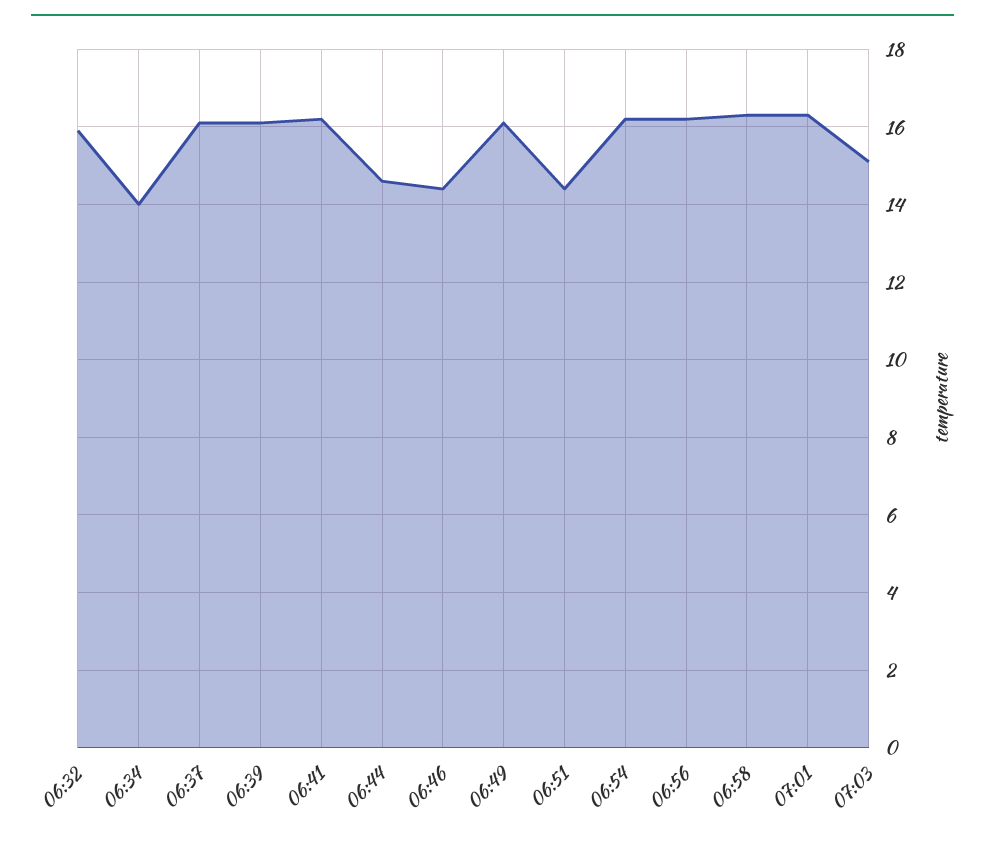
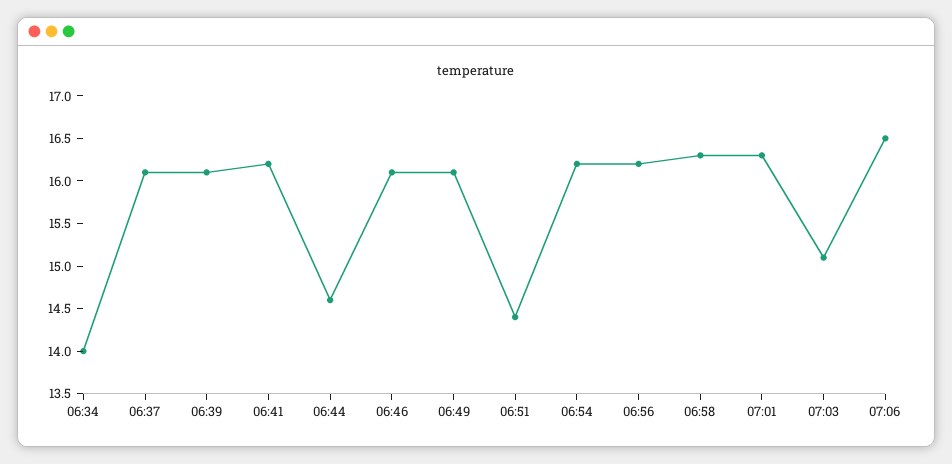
06:32: 16 -> none
06:46: 14.5 -> 16.1
07:06: none -> 16.5

